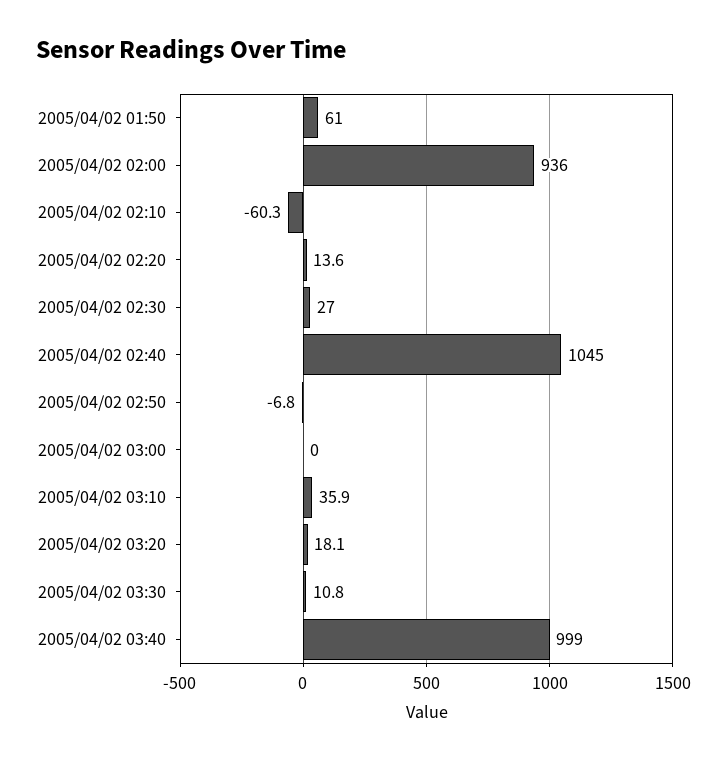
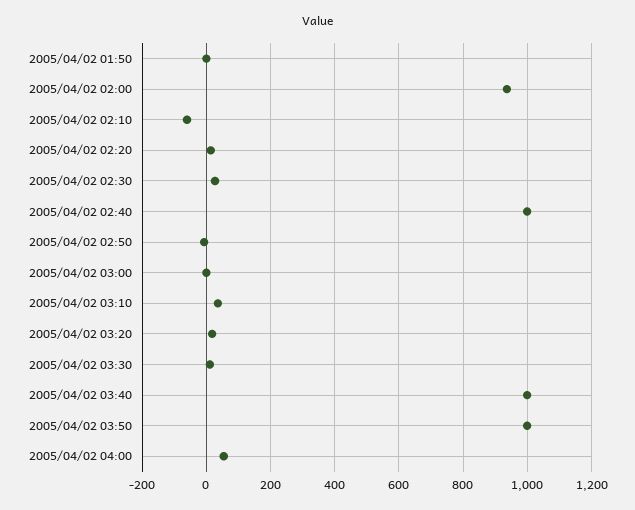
2005/04/02 01:50: 61 -> 0
2005/04/02 02:40: 1045 -> 1000
2005/04/02 03:50: none -> 1000
2005/04/02 04:00: none -> 60

